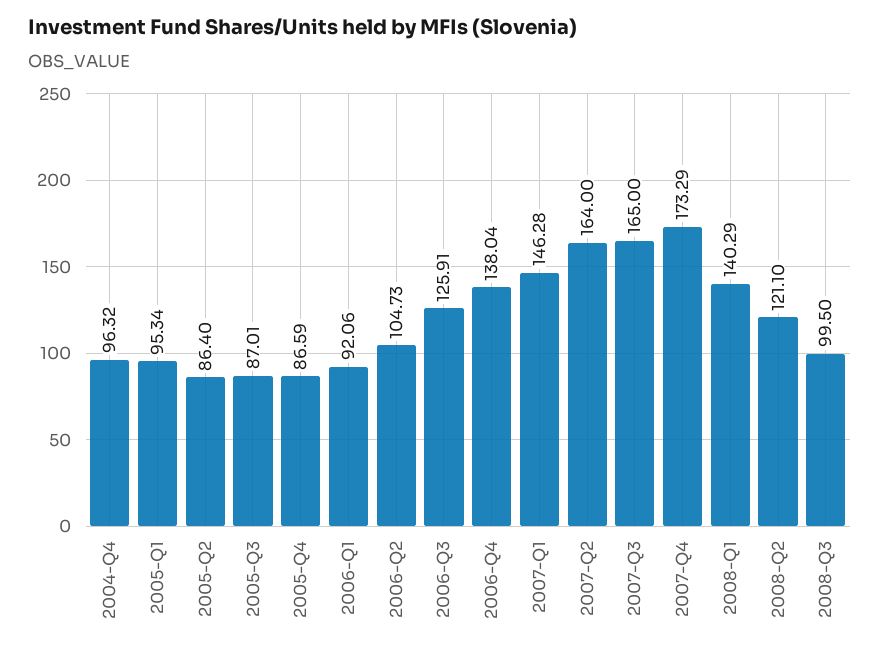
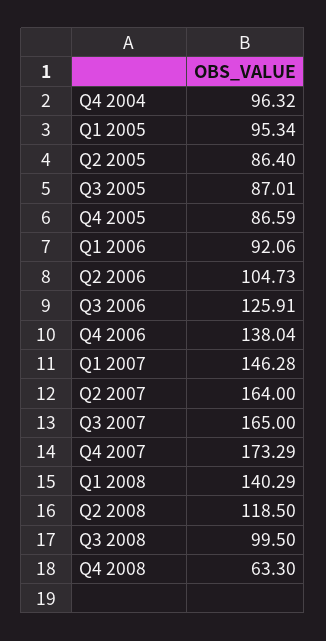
2008-Q2: 121.1 -> 118.5
Q4 2008: none -> 63.3

